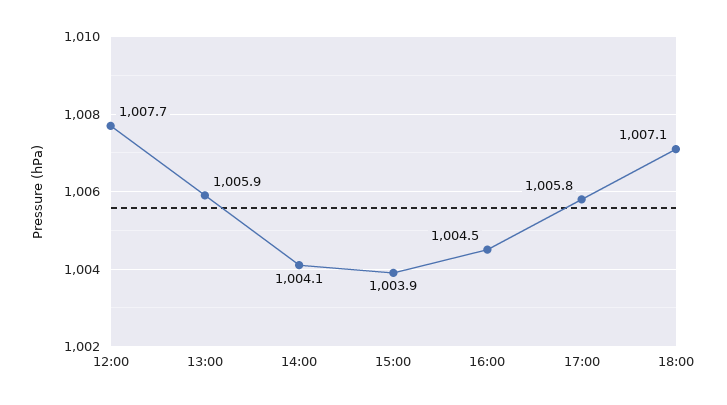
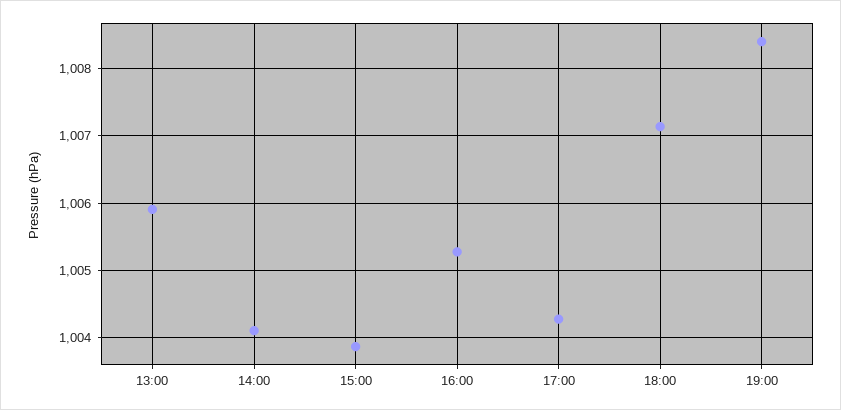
12:00: 1007.7 -> none
16:00: 1004.5 -> 1005.3
17:00: 1005.8 -> 1004.3
19:00: none -> 1008.4

